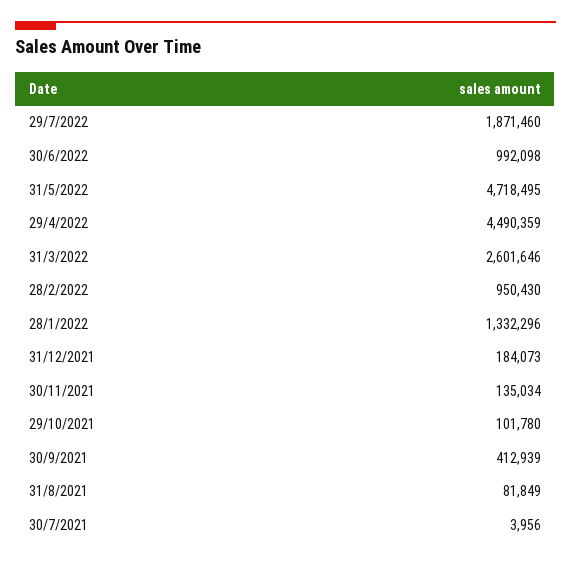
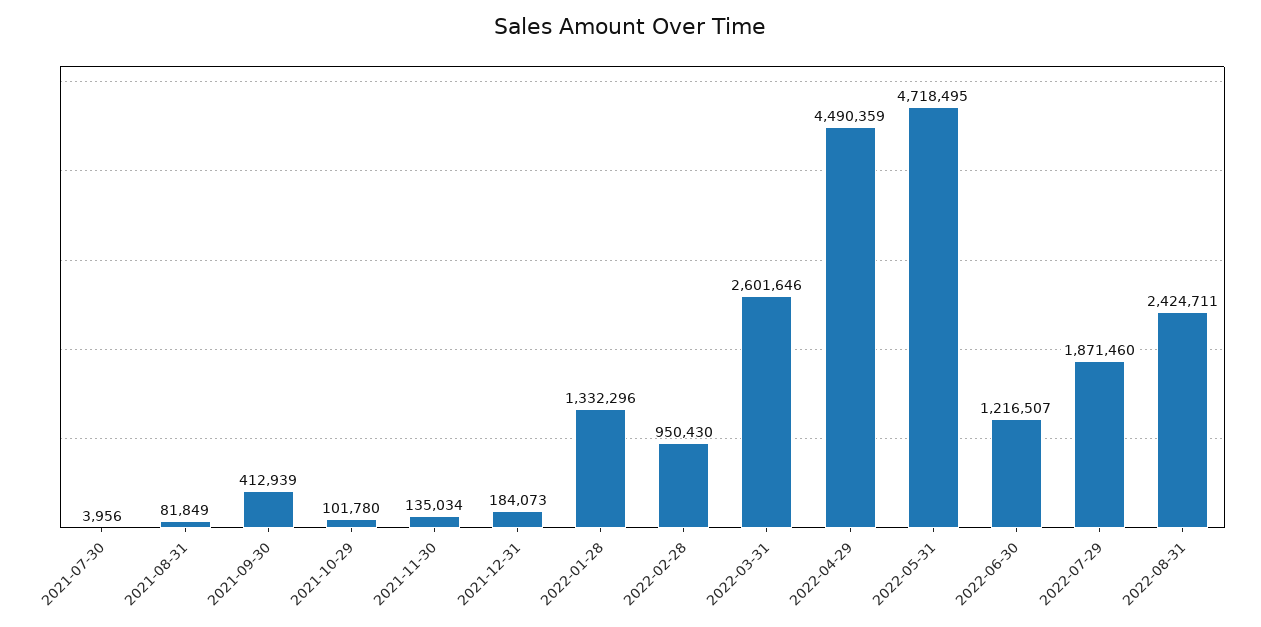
30/6/2022: 992098 -> 1216507
2022-08-31: none -> 2424711

